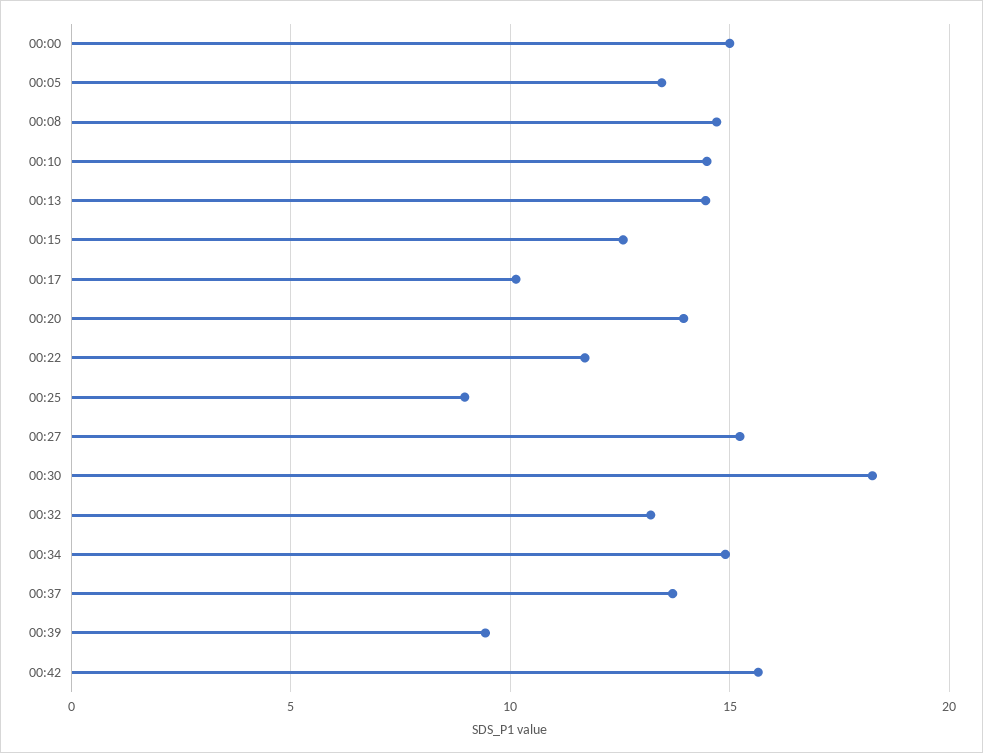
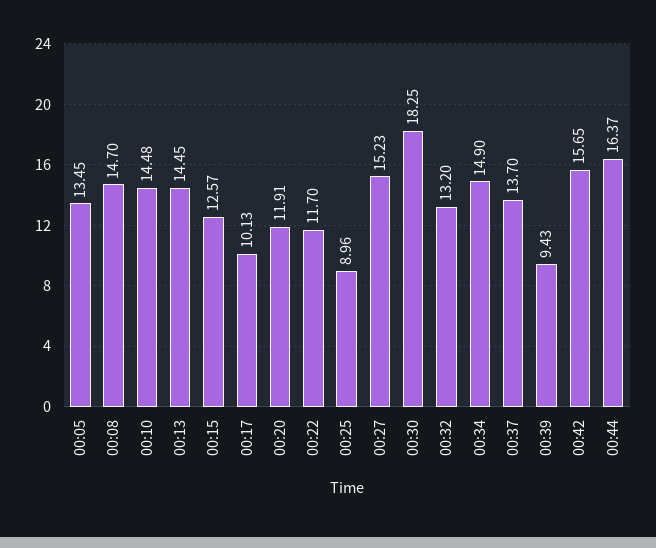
00:00: 15 -> none
00:20: 14 -> 11.91
00:44: none -> 16.37

